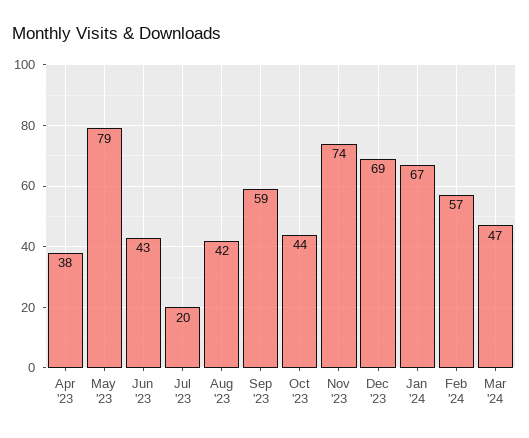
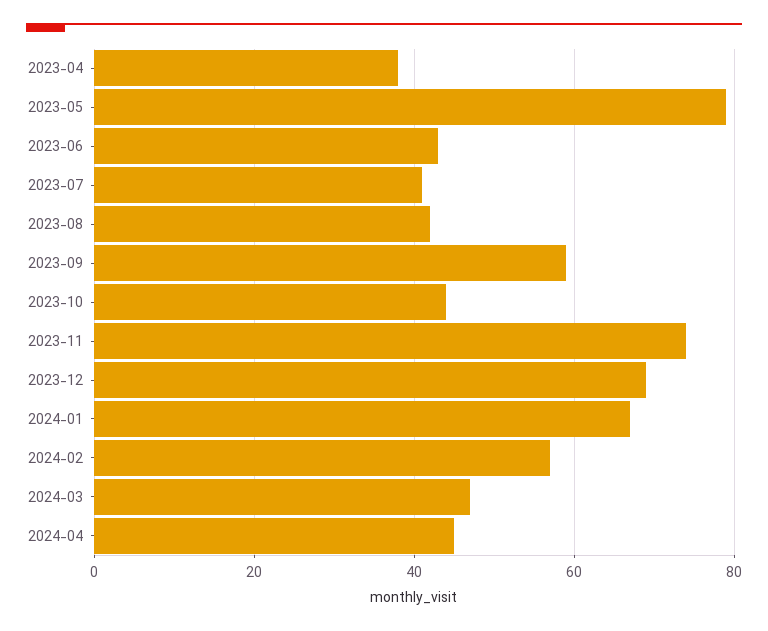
Jul '23: 20 -> 40
2024-04: none -> 45

